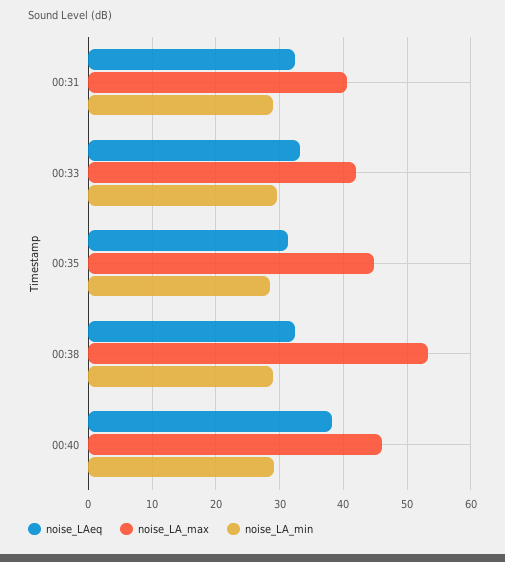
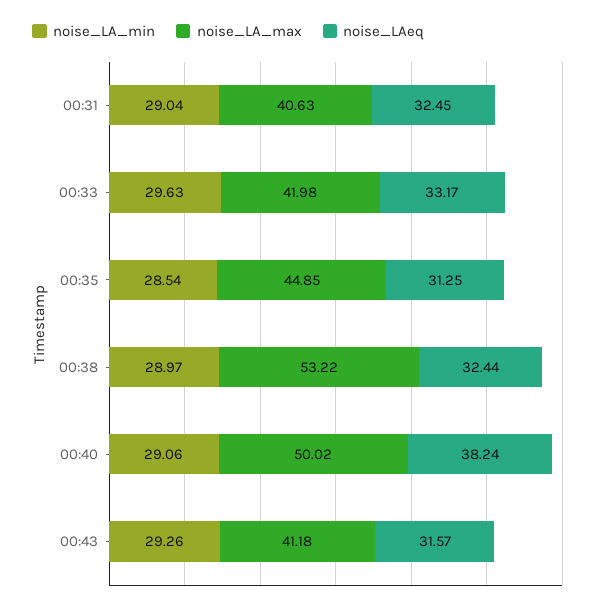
noise_LA_max, 00:40: 46 -> 50.02
noise_LA_min, 00:43: none -> 29.26
noise_LA_max, 00:43: none -> 41.18
noise_LAeq, 00:43: none -> 31.57

